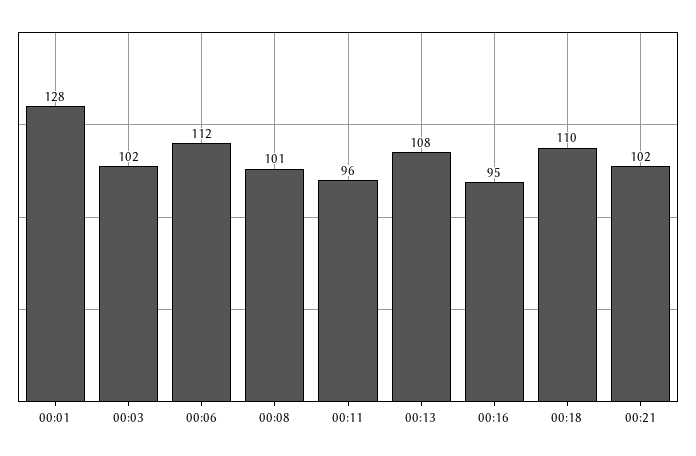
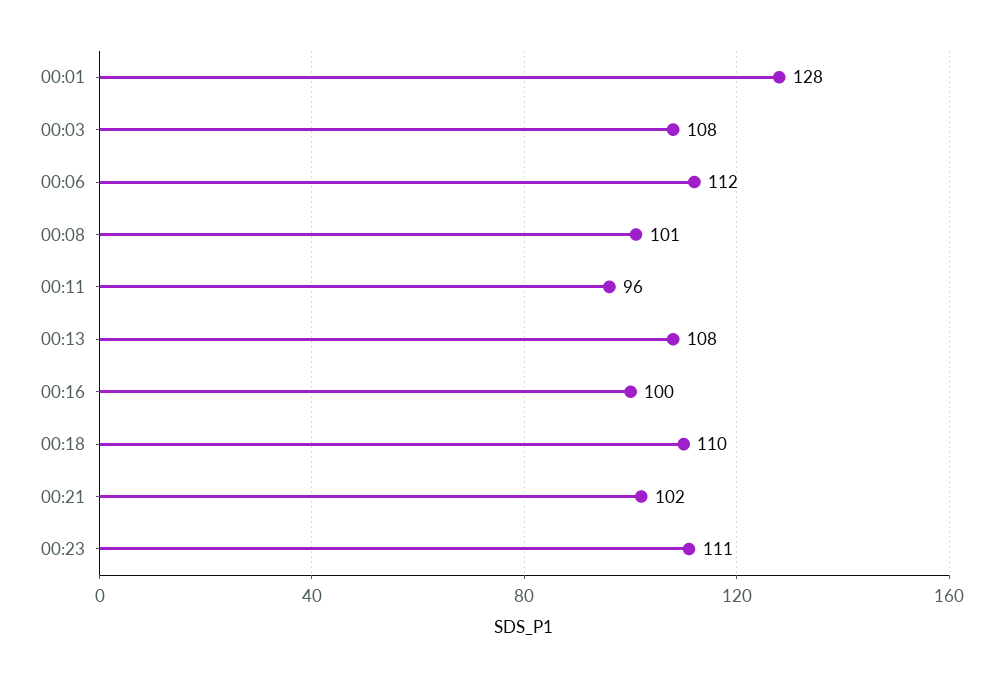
00:03: 102 -> 108
00:16: 95 -> 100
00:23: none -> 111

